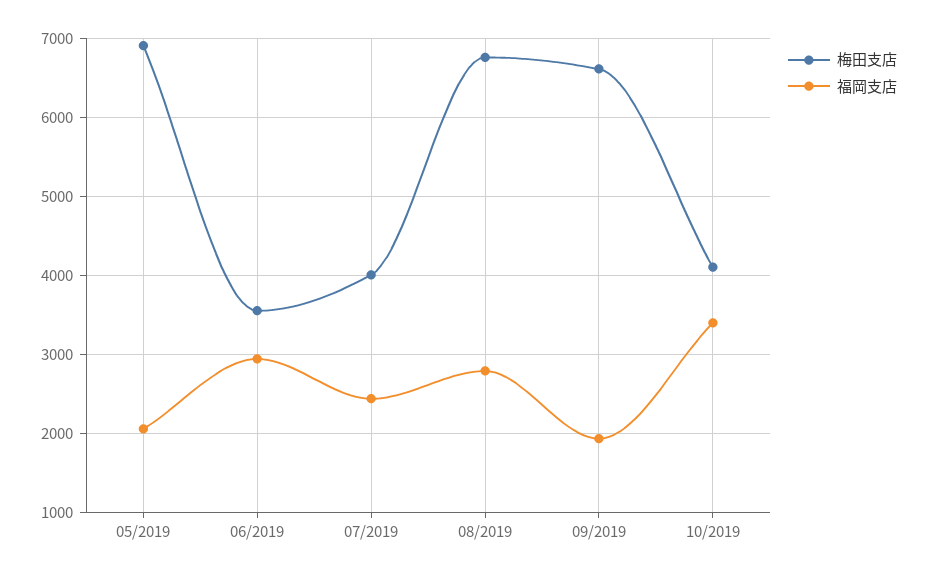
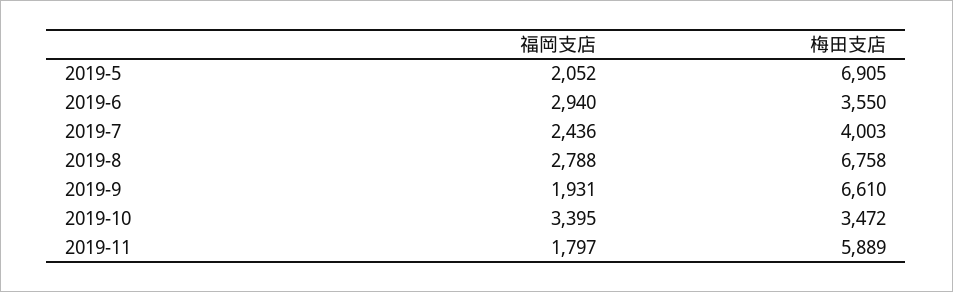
梅田支店, 10/2019: 4100 -> 3472
福岡支店, 2019-11: none -> 1797
梅田支店, 2019-11: none -> 5889

